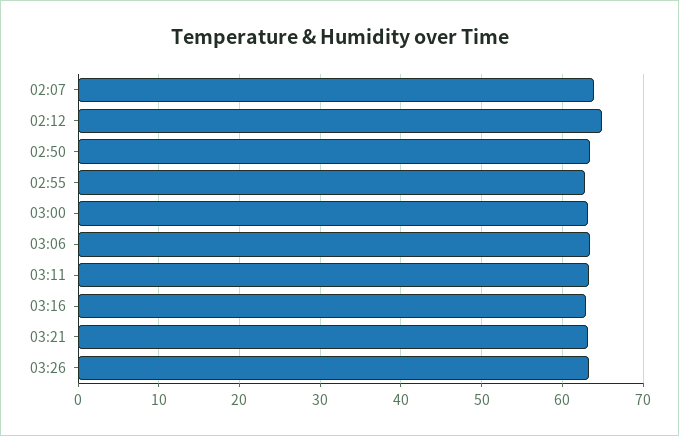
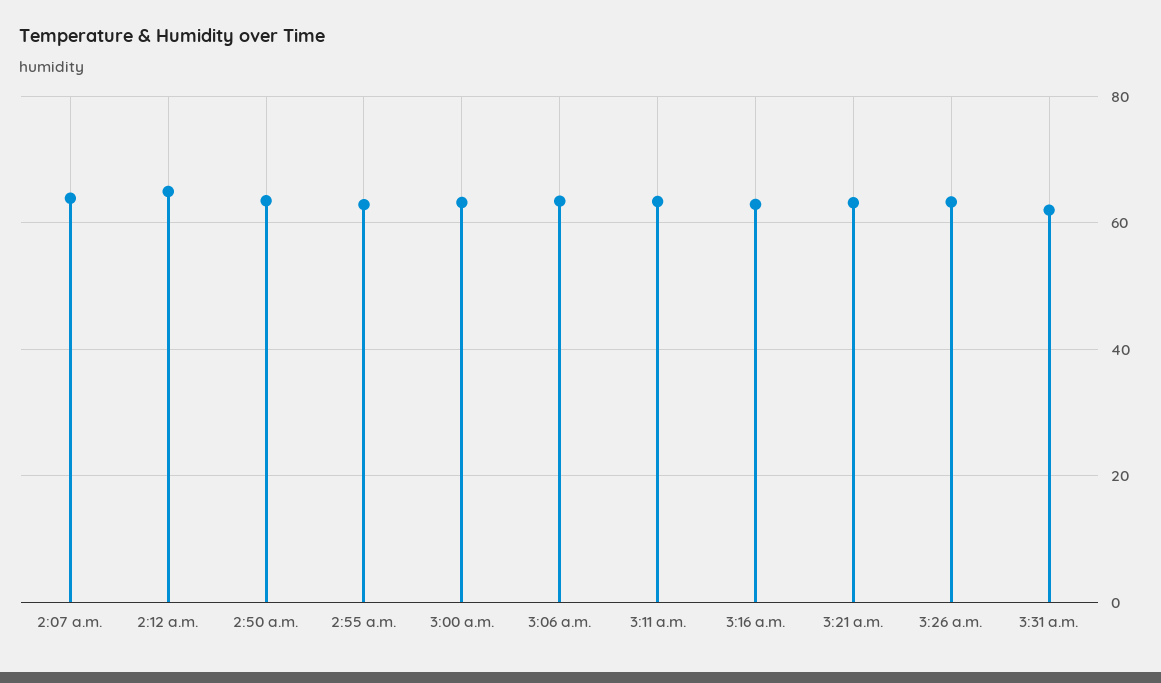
3:31 a.m.: none -> 62

